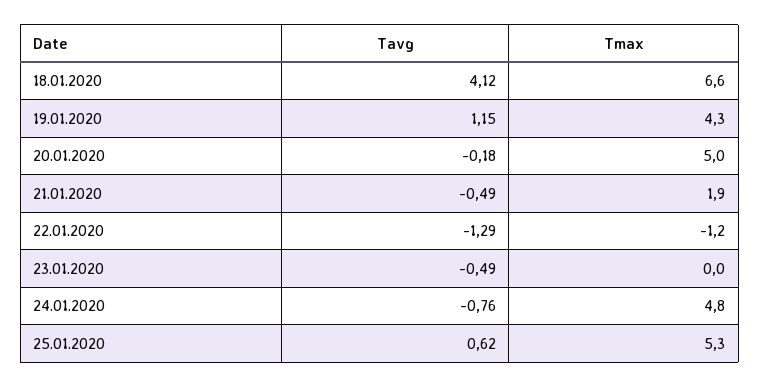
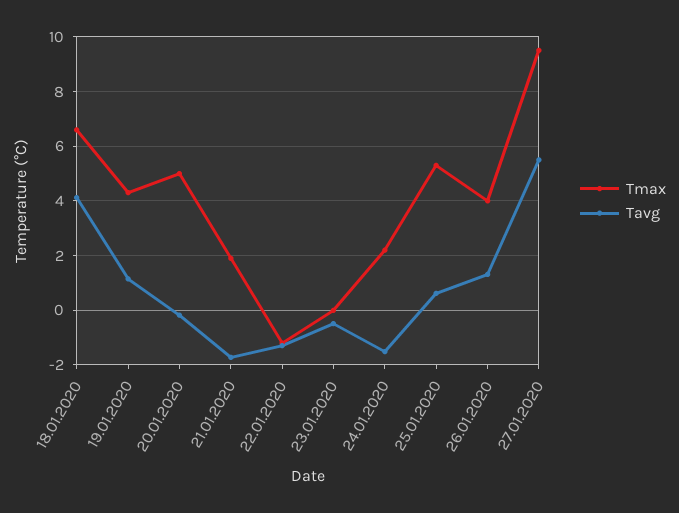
Tavg, 21.01.2020: -0.49 -> -1.75
Tavg, 24.01.2020: -0.76 -> -1.5
Tmax, 24.01.2020: 4.8 -> 2.25
Tmax, 26.01.2020: none -> 4
Tavg, 26.01.2020: none -> 1.25
Tmax, 27.01.2020: none -> 9.5
Tavg, 27.01.2020: none -> 5.5

